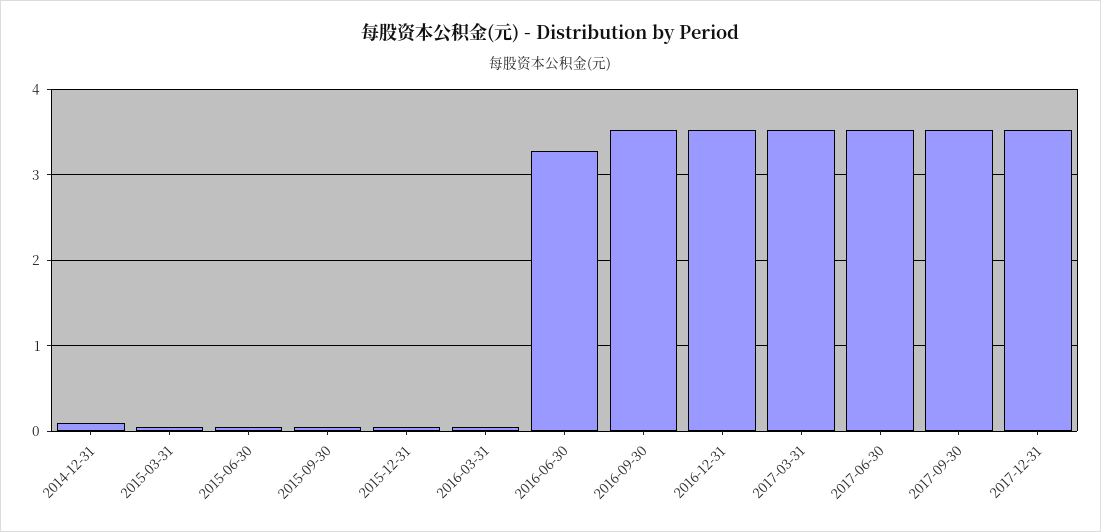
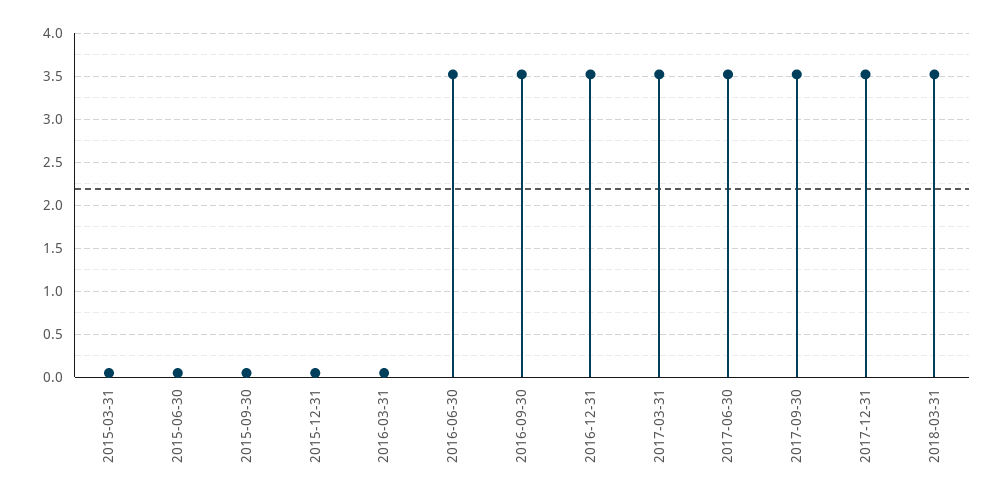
2014-12-31: 0.1 -> none
2016-06-30: 3.3 -> 3.5
2018-03-31: none -> 3.5

